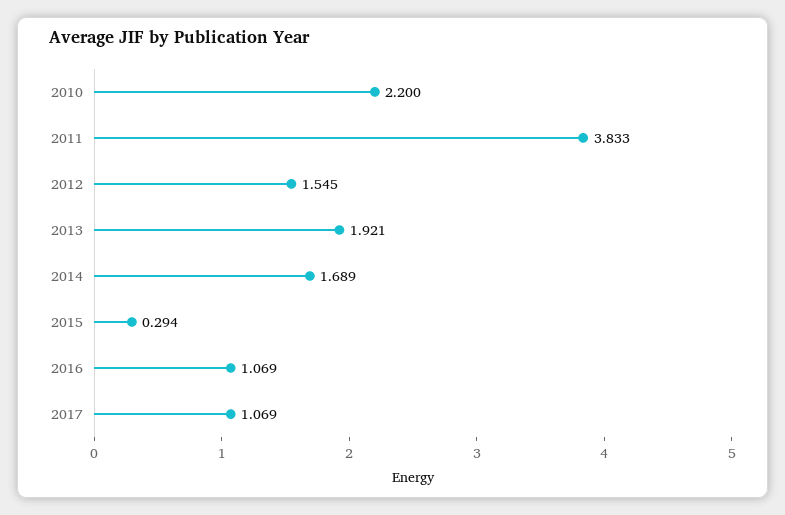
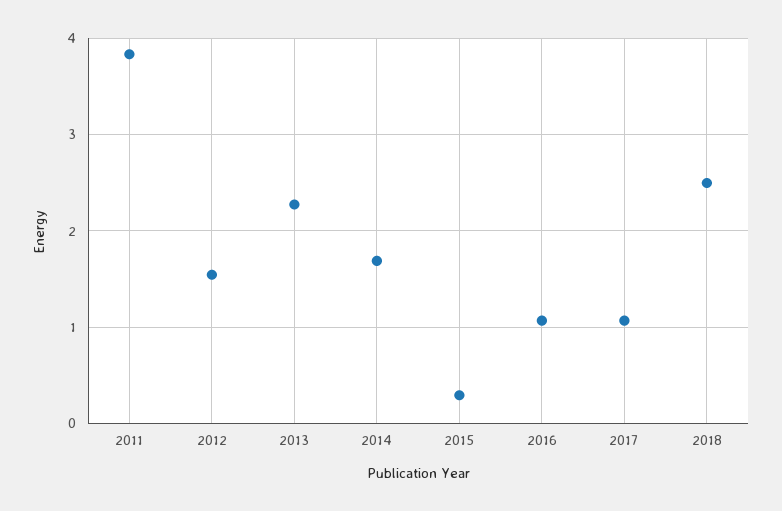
2010: 2.2 -> none
2013: 1.921 -> 2.3
2018: none -> 2.5

